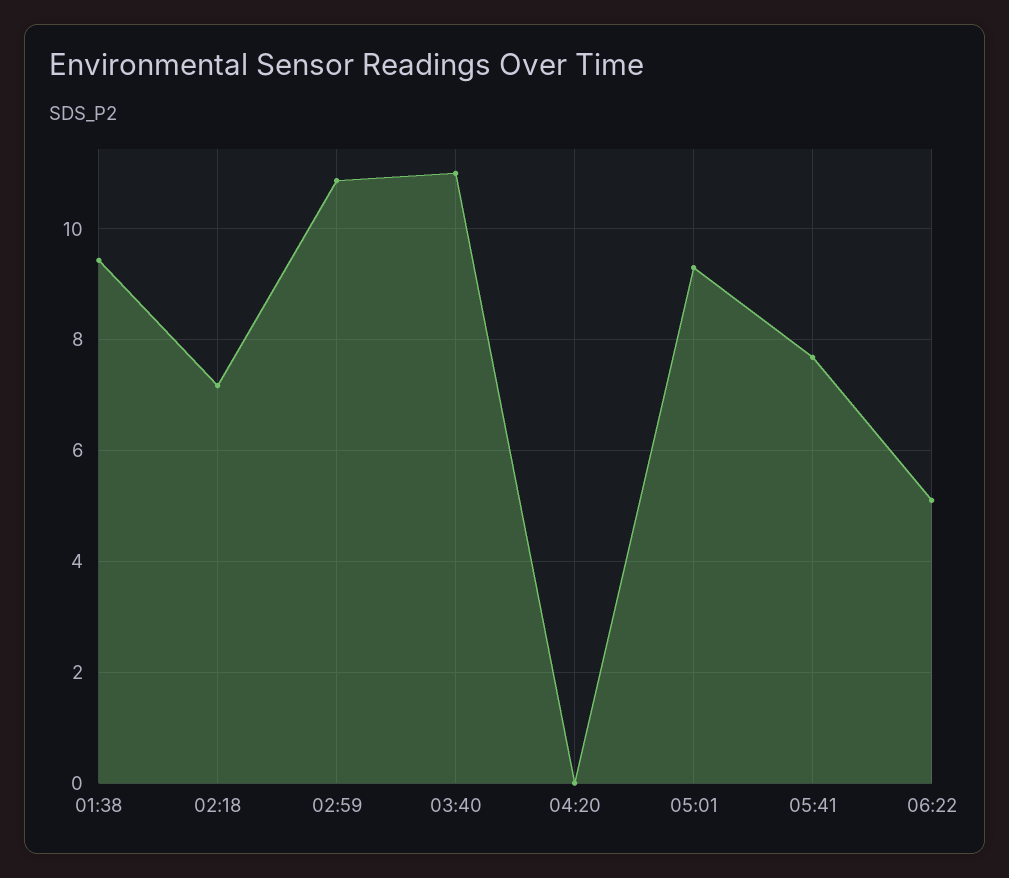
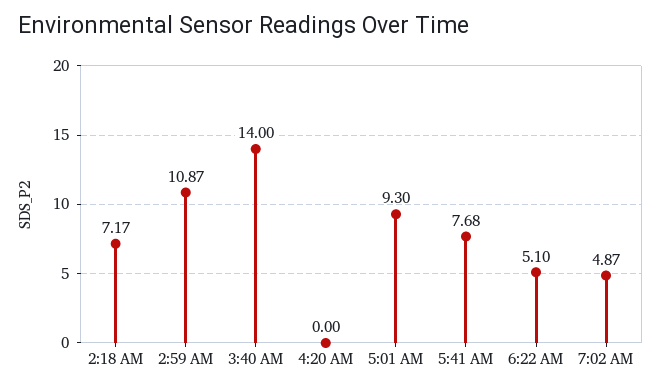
01:38: 9.4 -> none
03:40: 11 -> 14
7:02 AM: none -> 4.87

